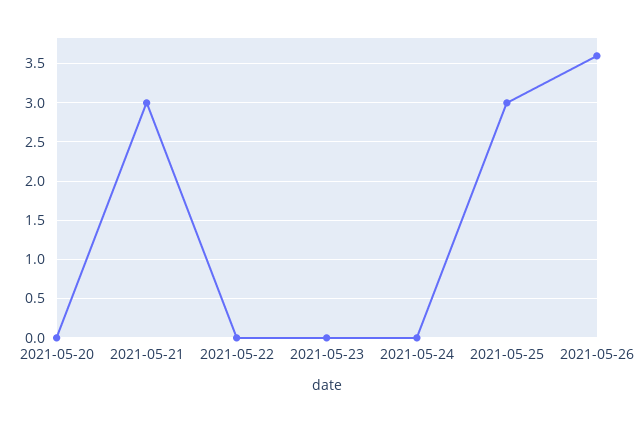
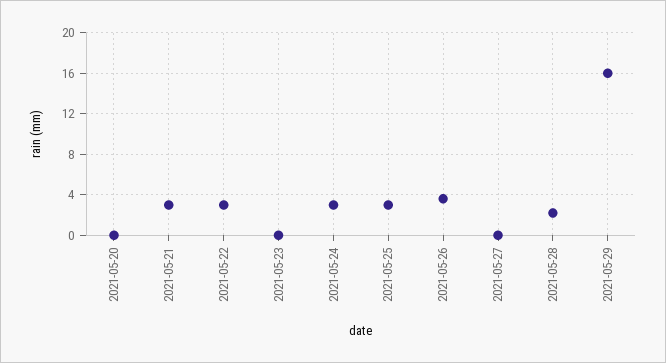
2021-05-22: 0 -> 3
2021-05-24: 0 -> 3
2021-05-27: none -> 0
2021-05-28: none -> 2
2021-05-29: none -> 16

